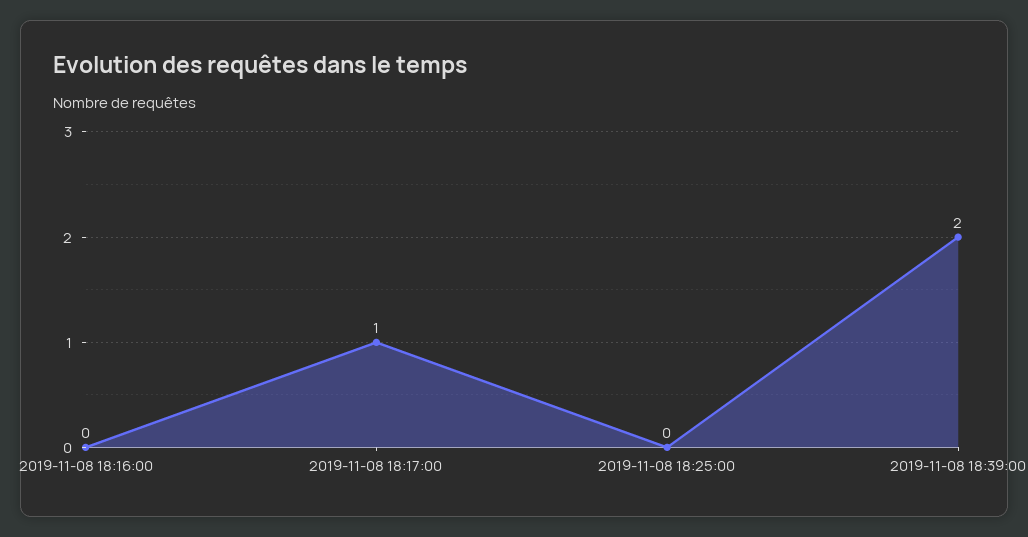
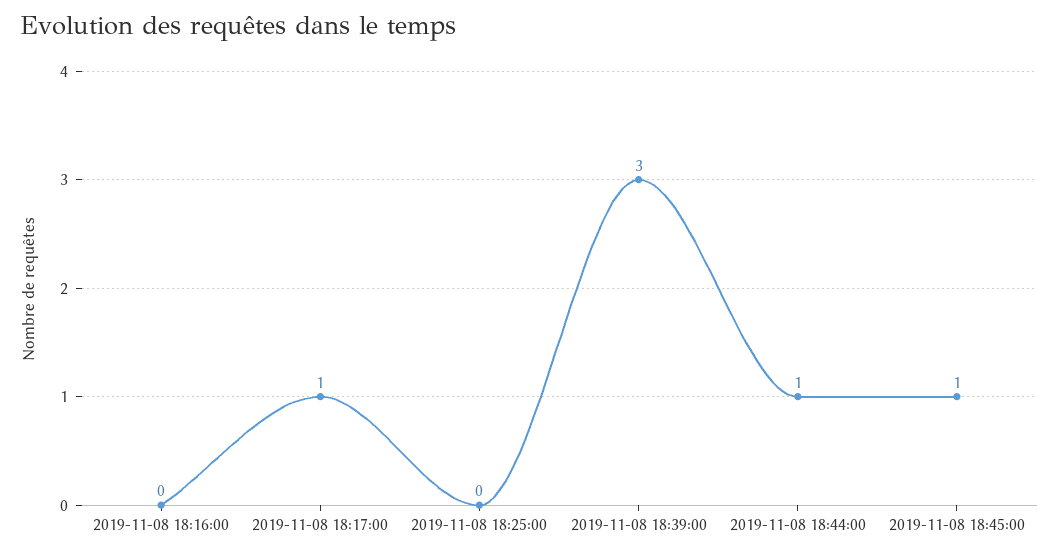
2019-11-08 18:39:00: 2 -> 3
2019-11-08 18:44:00: none -> 1
2019-11-08 18:45:00: none -> 1

